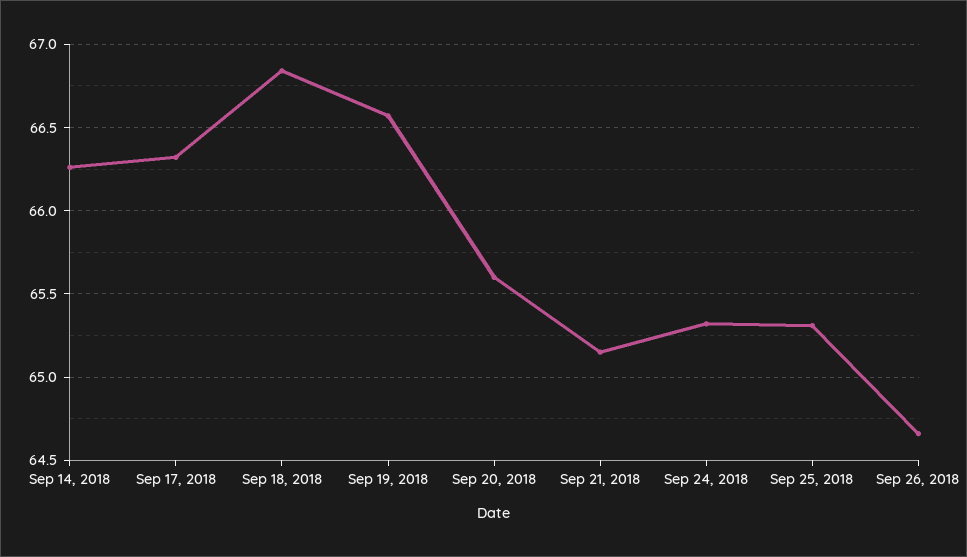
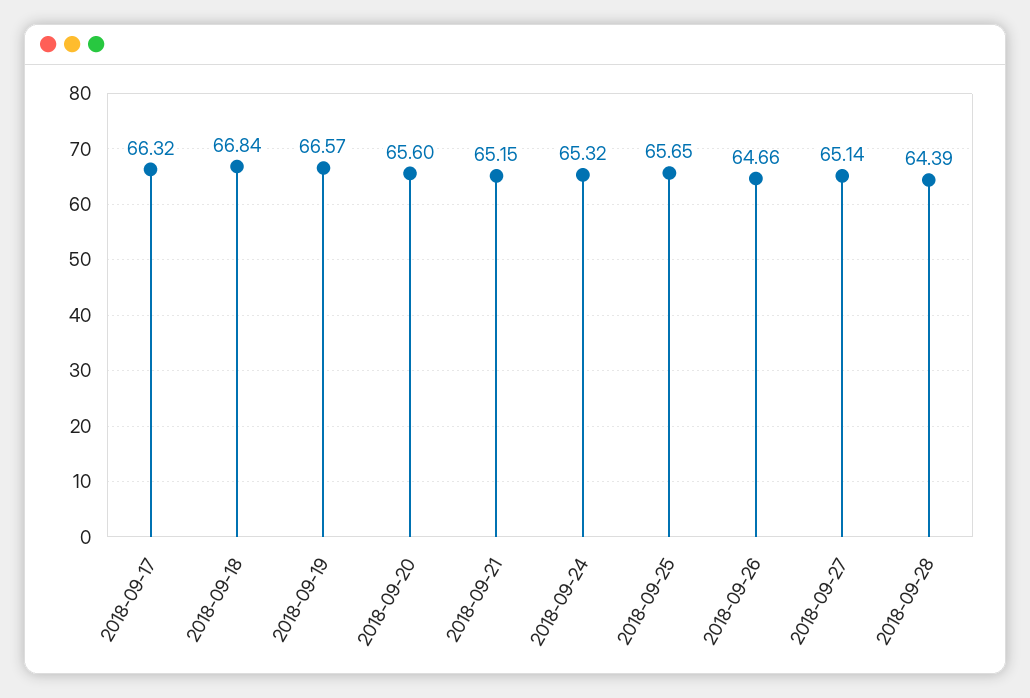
Sep 14, 2018: 66.25 -> none
Sep 25, 2018: 65.3 -> 65.65
2018-09-27: none -> 65.14
2018-09-28: none -> 64.39

